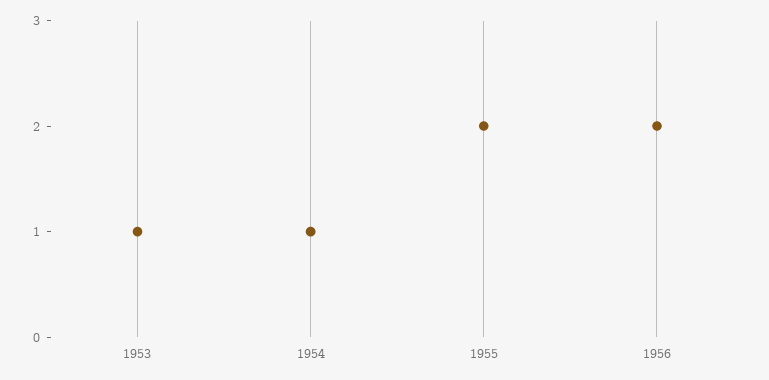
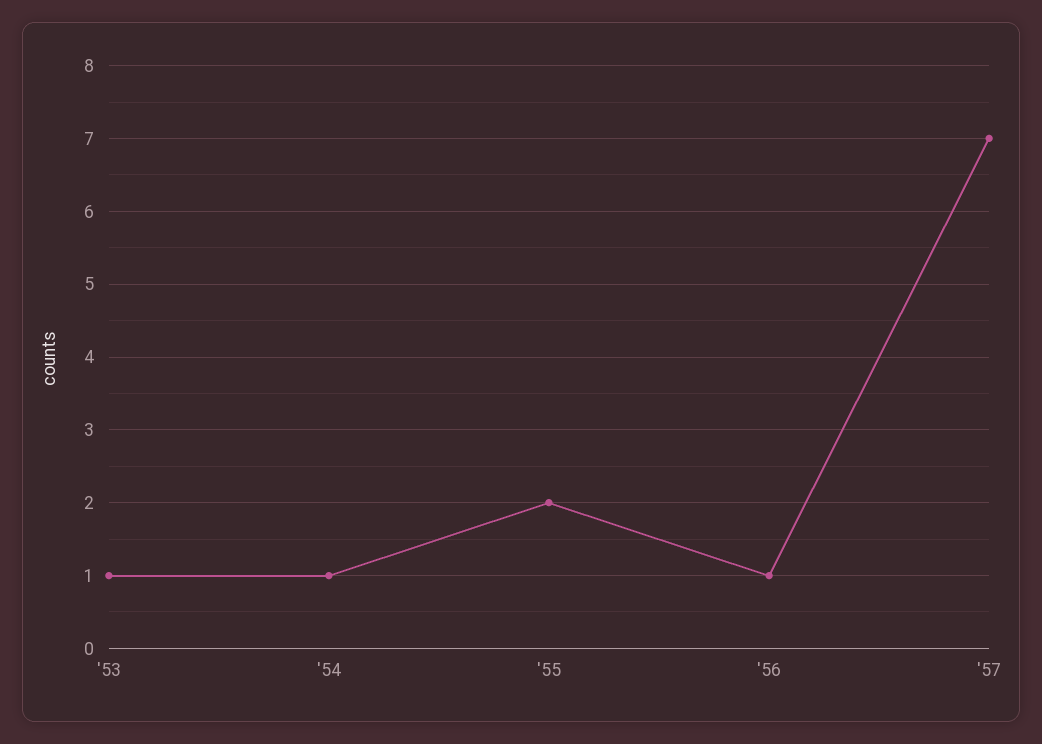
1956: 2 -> 1
'57: none -> 7

